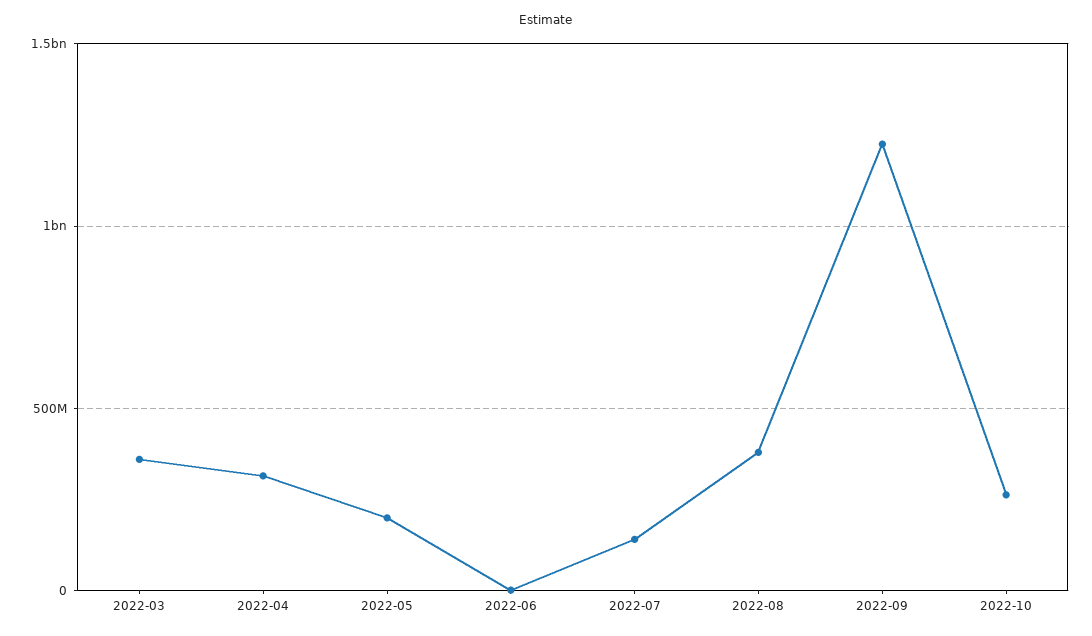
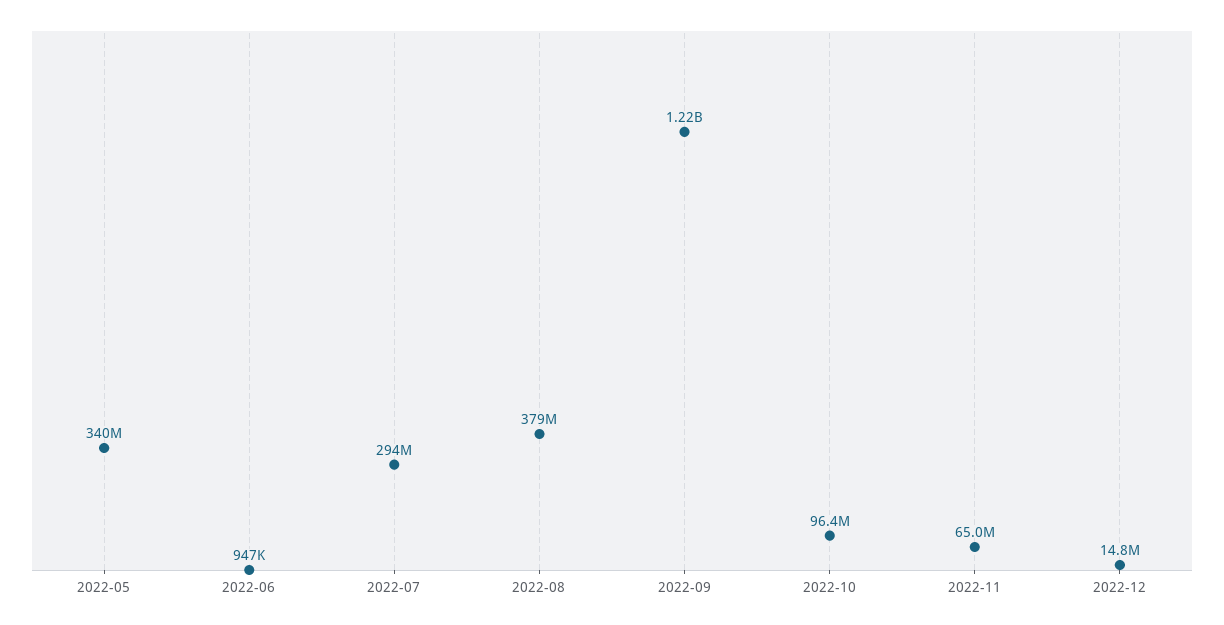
2022-03: 350000000 -> none
2022-04: 300000000 -> none
2022-05: 200000000 -> 340000000
2022-07: 150000000 -> 294000000
2022-10: 250000000 -> 96400000
2022-11: none -> 65000000
2022-12: none -> 14800000

